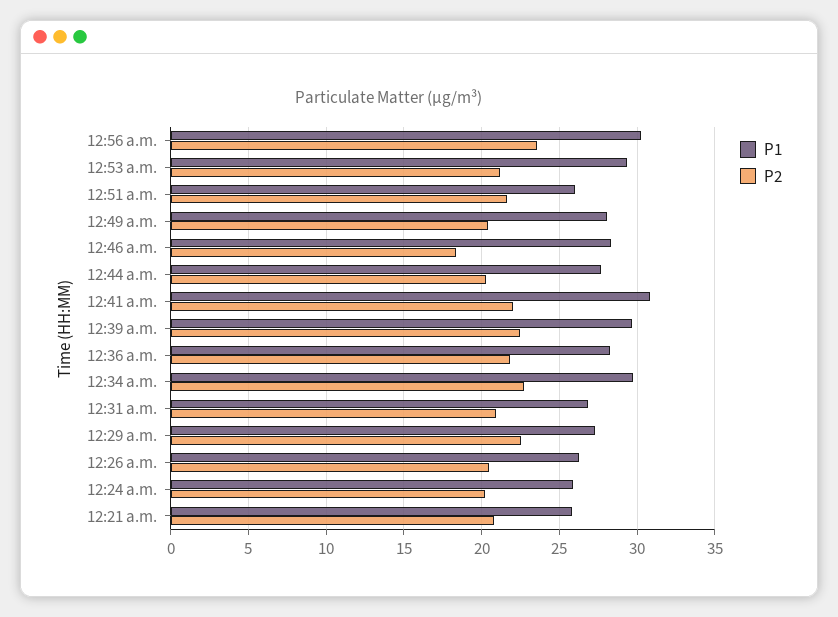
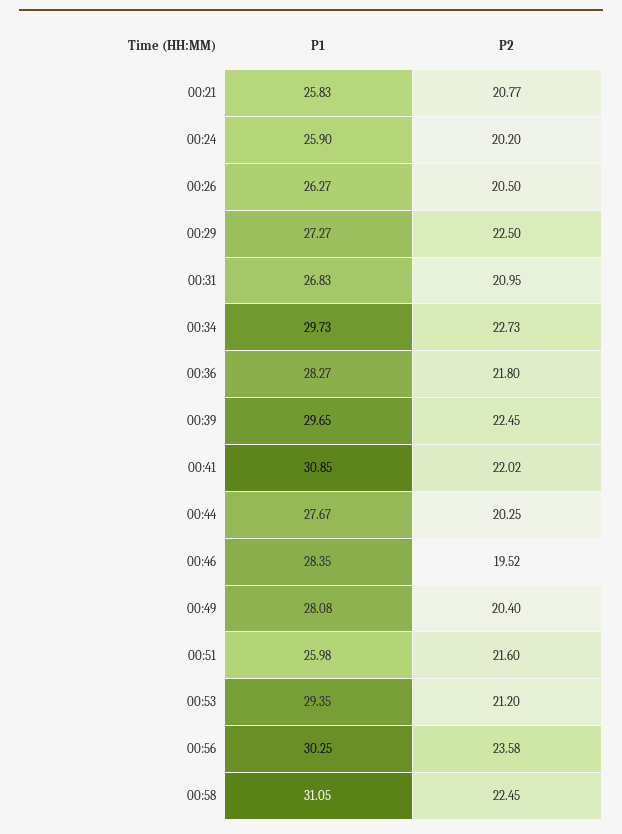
P2, 12:46 a.m.: 18.5 -> 19.52
P1, 00:58: none -> 31.05
P2, 00:58: none -> 22.45

